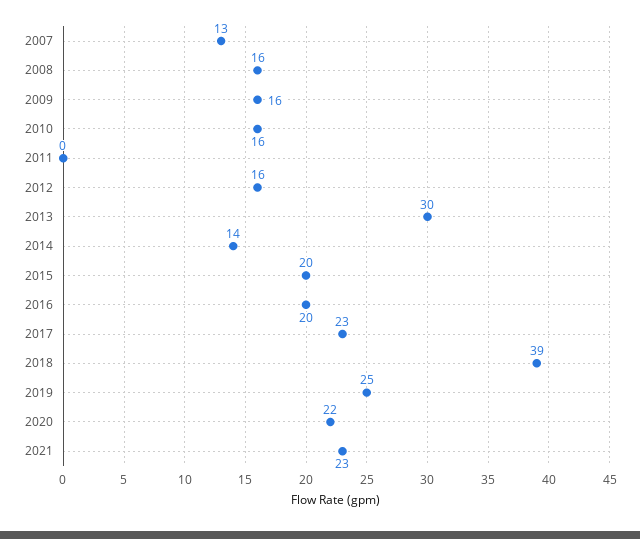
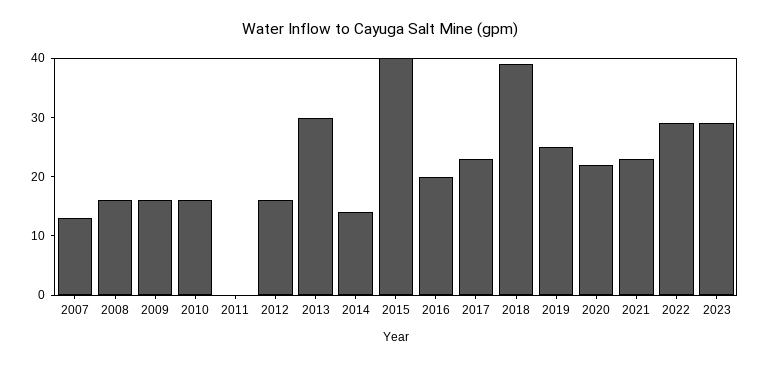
2015: 20 -> 40
2022: none -> 30
2023: none -> 30

